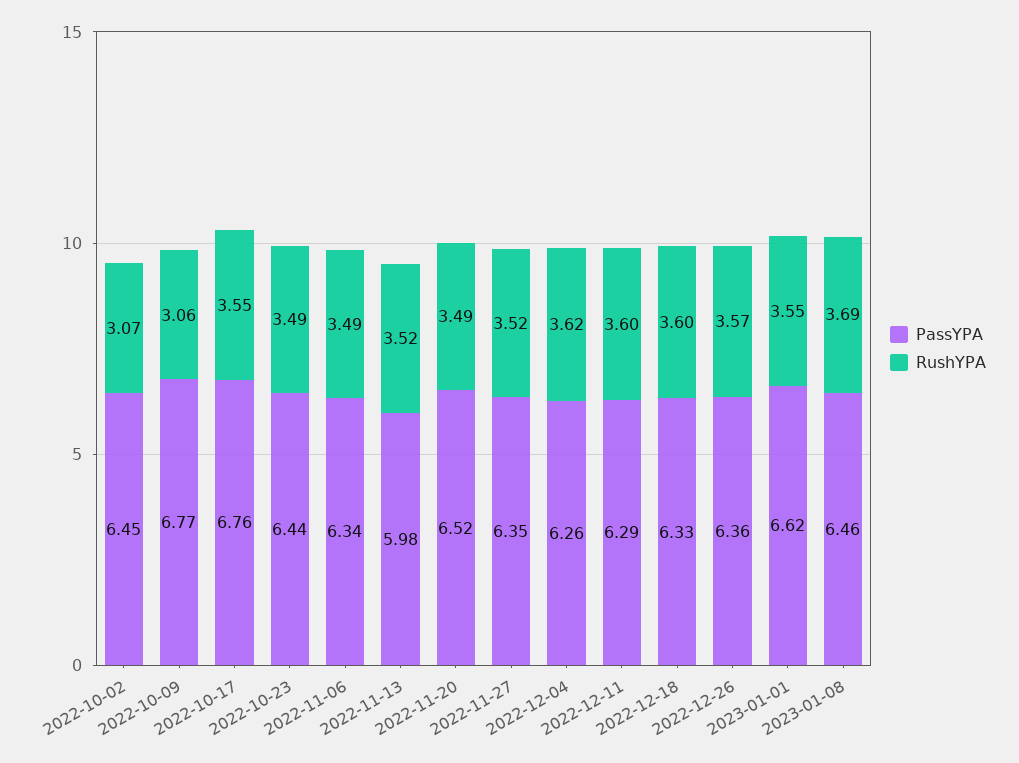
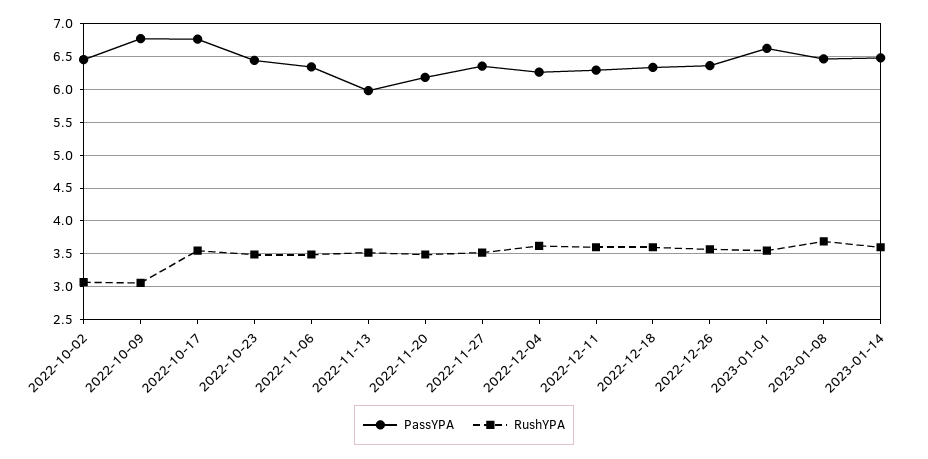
PassYPA, 2022-11-20: 6.52 -> 6.2
PassYPA, 2023-01-14: none -> 6.5
RushYPA, 2023-01-14: none -> 3.6

